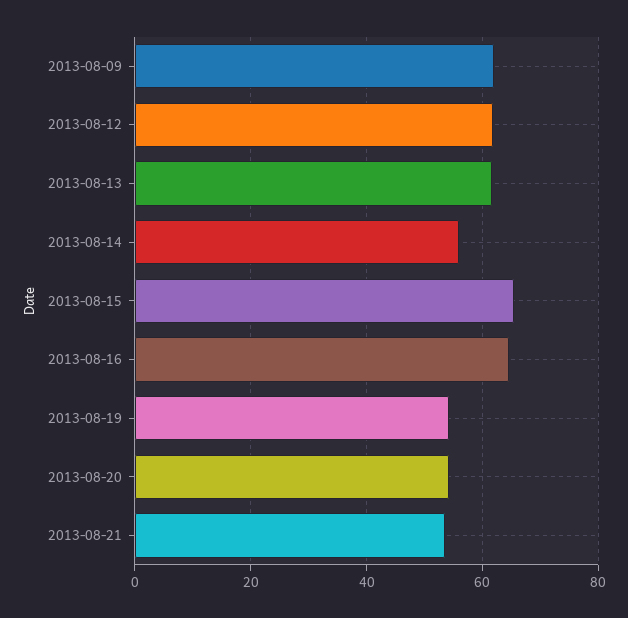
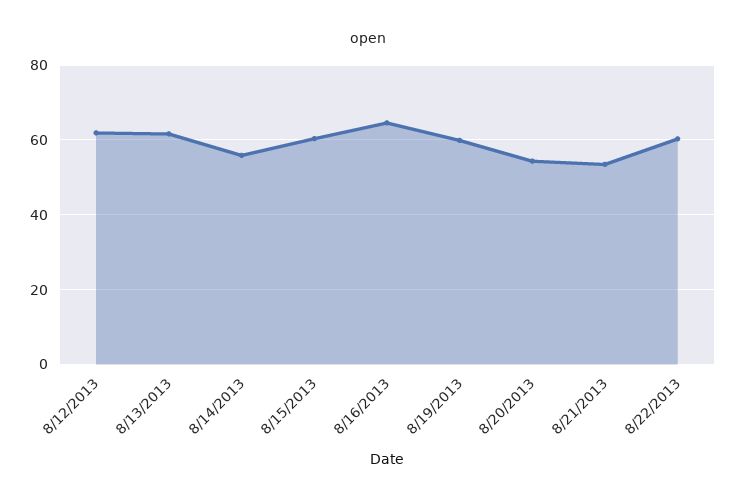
2013-08-09: 62 -> none
2013-08-15: 66 -> 60
2013-08-19: 54 -> 60
8/22/2013: none -> 60

